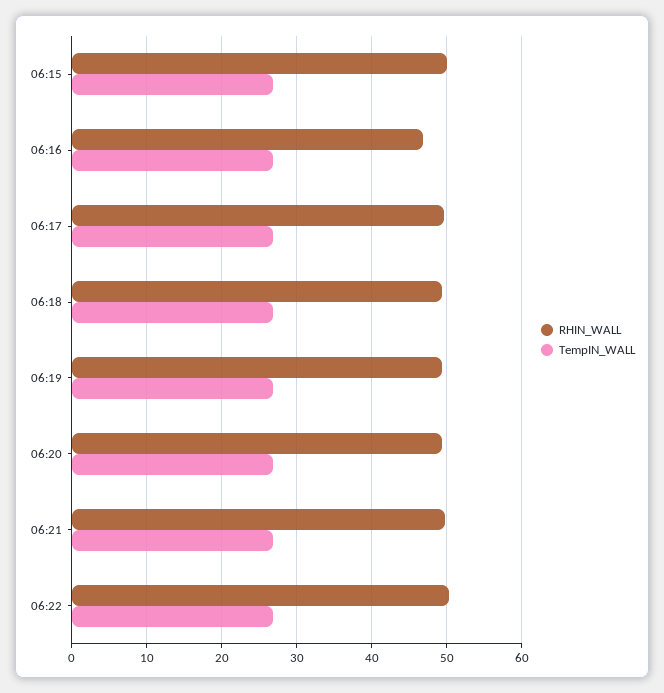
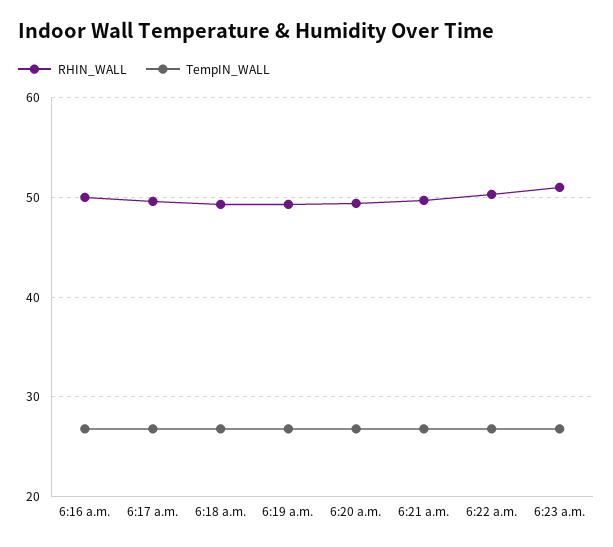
RHIN_WALL, 06:15: 50 -> none
TempIN_WALL, 06:15: 27 -> none
RHIN_WALL, 06:16: 47 -> 50
RHIN_WALL, 6:23 a.m.: none -> 51
TempIN_WALL, 6:23 a.m.: none -> 27

